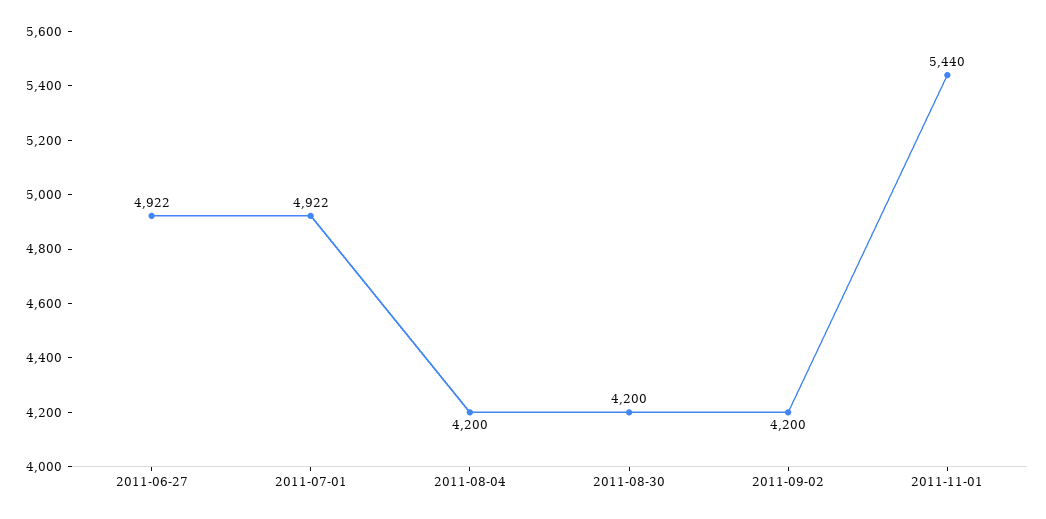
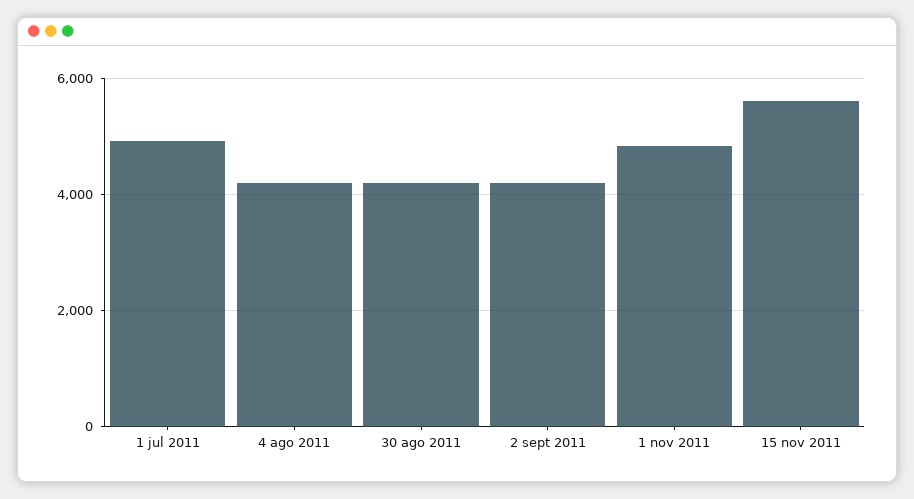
2011-06-27: 4922 -> none
2011-11-01: 5440 -> 4800
15 nov 2011: none -> 5600

